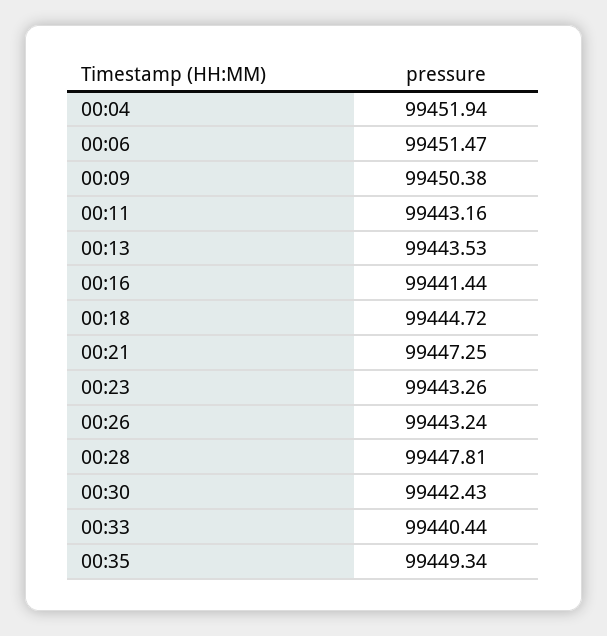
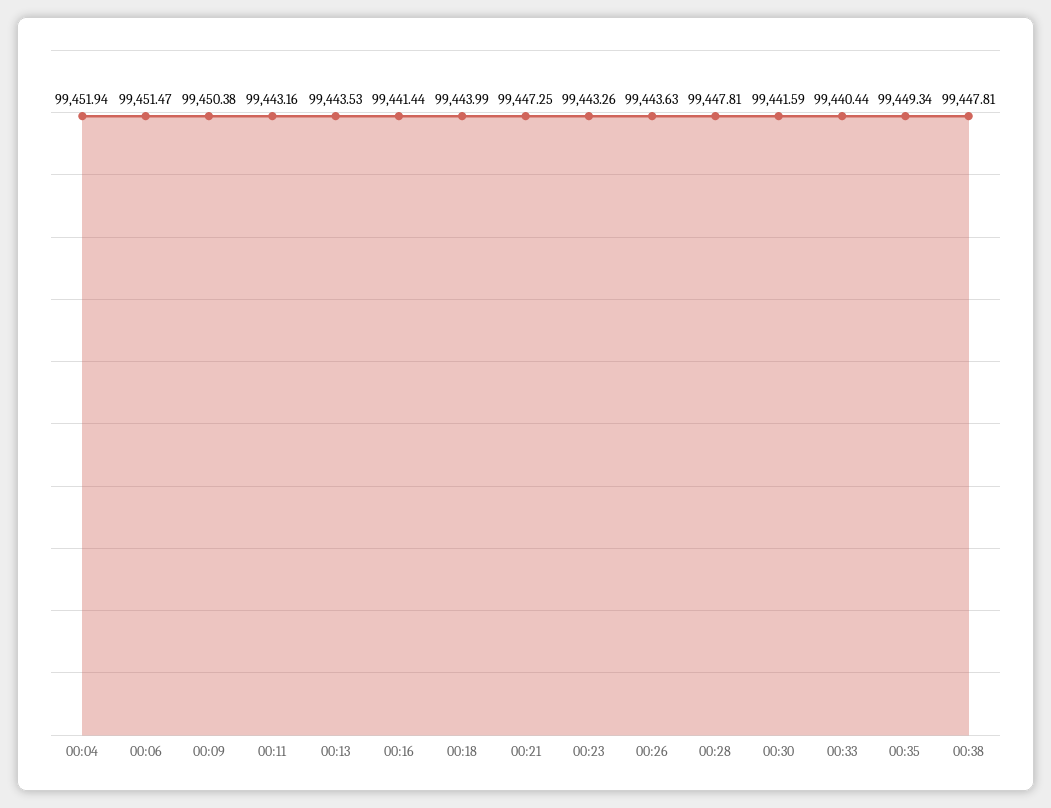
00:18: 99444.72 -> 99443.99
00:26: 99443.24 -> 99443.63
00:30: 99442.43 -> 99441.59
00:38: none -> 99447.81

